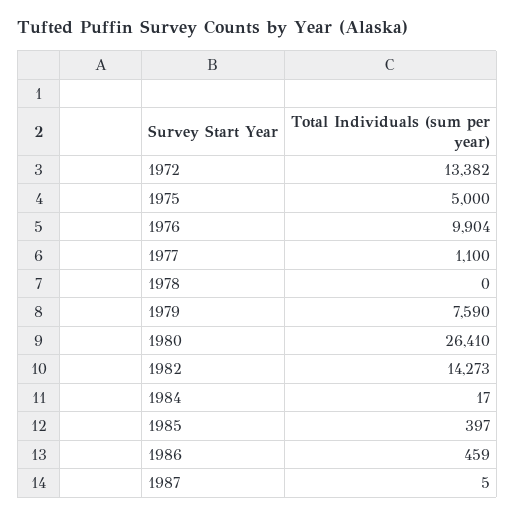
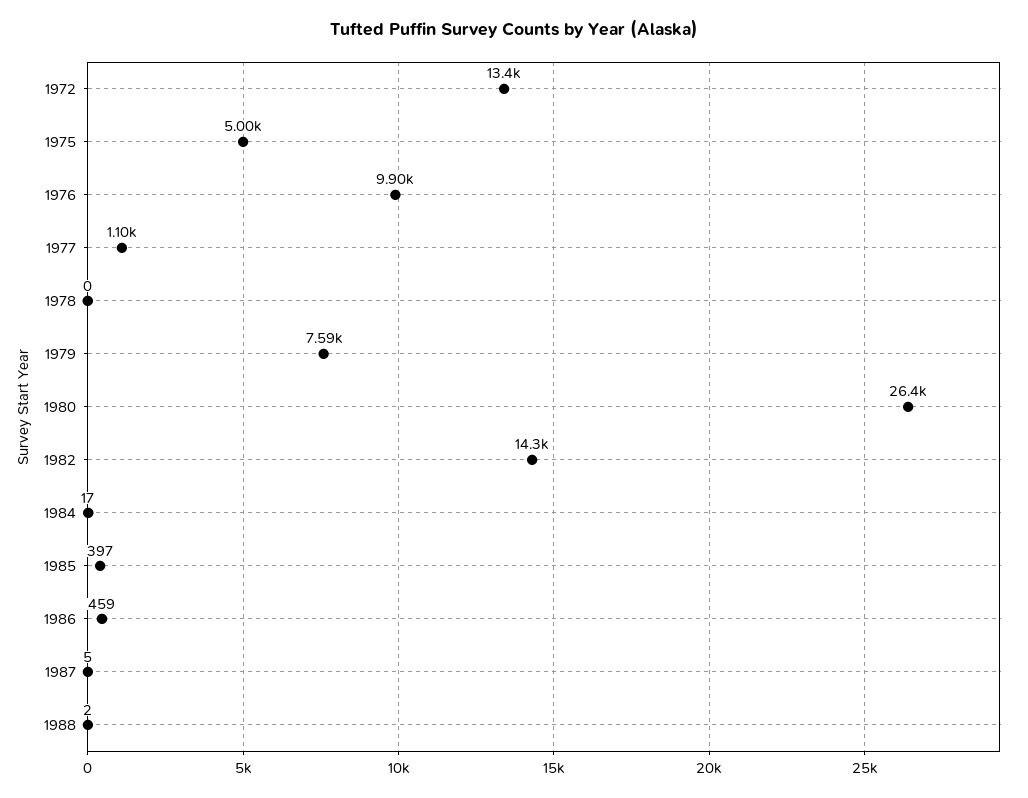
1988: none -> 2

